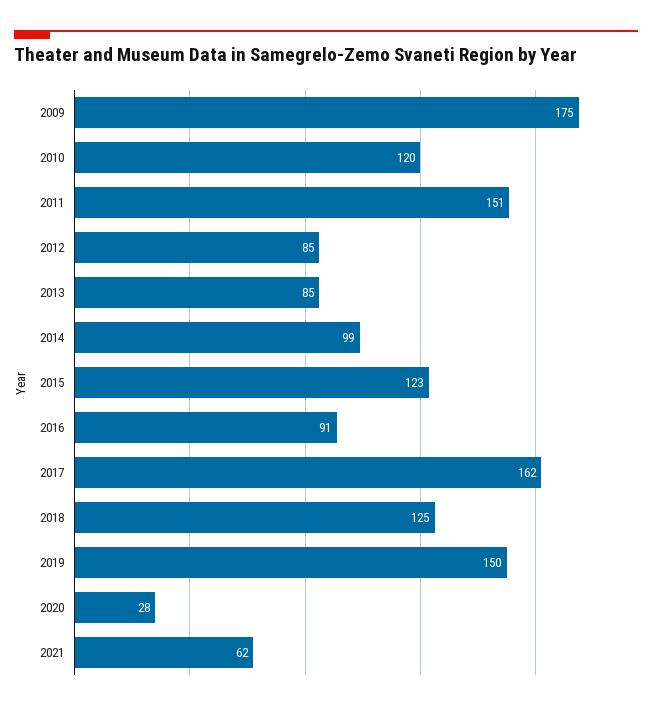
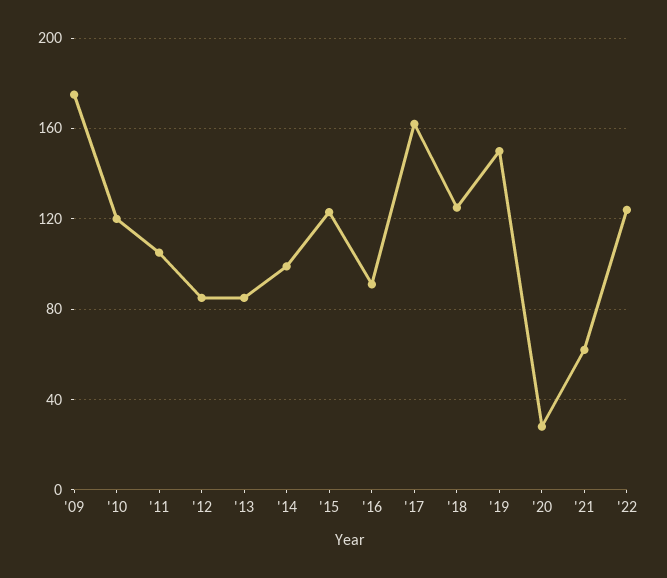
2011: 151 -> 105
'22: none -> 125

